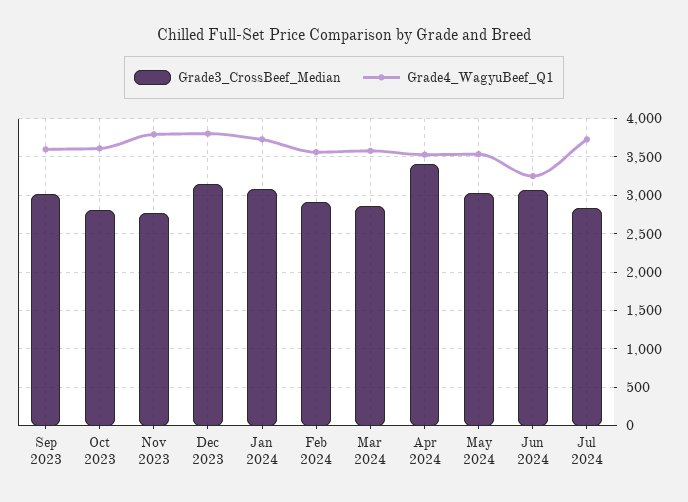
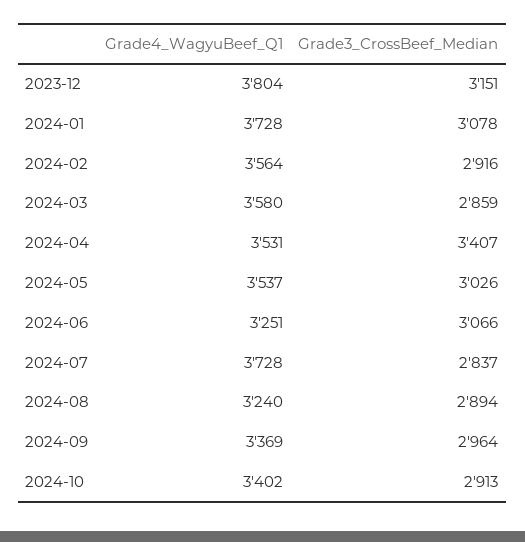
Grade3_CrossBeef_Median, Sep 2023: 3000 -> none
Grade4_WagyuBeef_Q1, Sep 2023: 3600 -> none
Grade3_CrossBeef_Median, Oct 2023: 2800 -> none
Grade4_WagyuBeef_Q1, Oct 2023: 3600 -> none
Grade3_CrossBeef_Median, Nov 2023: 2800 -> none
Grade4_WagyuBeef_Q1, Nov 2023: 3800 -> none
Grade4_WagyuBeef_Q1, 2024-08: none -> 3240
Grade3_CrossBeef_Median, 2024-08: none -> 2894
Grade4_WagyuBeef_Q1, 2024-09: none -> 3369
Grade3_CrossBeef_Median, 2024-09: none -> 2964
Grade4_WagyuBeef_Q1, 2024-10: none -> 3402
Grade3_CrossBeef_Median, 2024-10: none -> 2913

